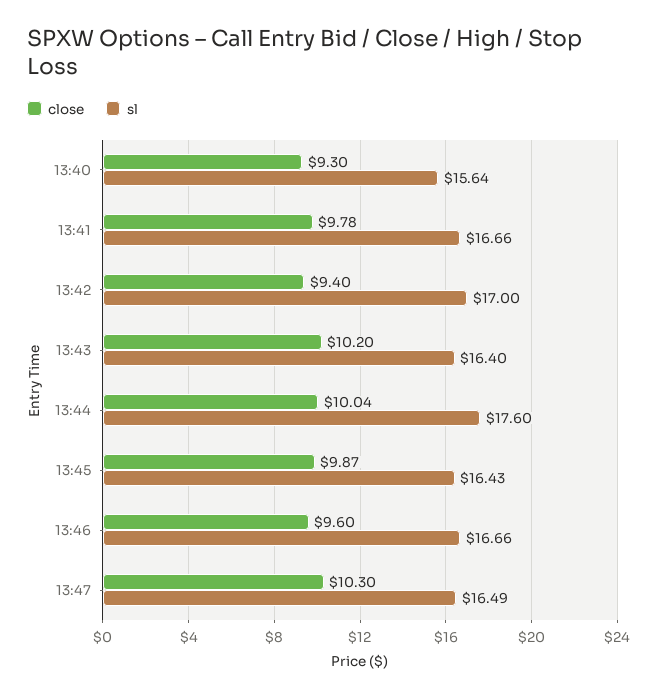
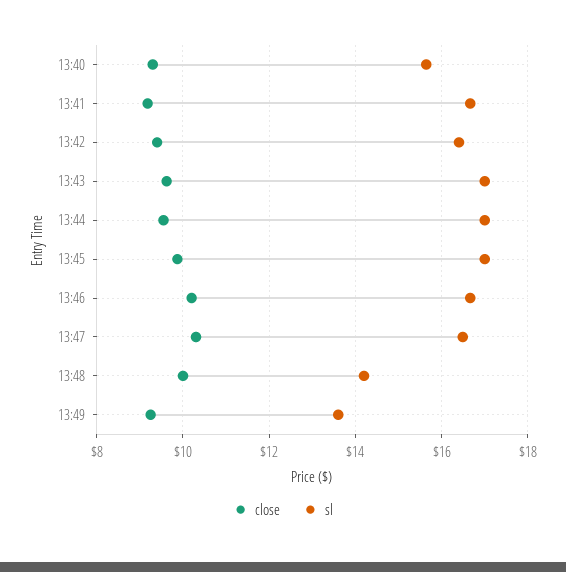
close, 13:41: 9.78 -> 9.2
sl, 13:42: 17 -> 16.4
close, 13:43: 10.2 -> 9.6
sl, 13:43: 16.4 -> 17
close, 13:44: 10.04 -> 9.6
sl, 13:44: 17.6 -> 17
sl, 13:45: 16.43 -> 17
close, 13:46: 9.6 -> 10.2
close, 13:48: none -> 10
sl, 13:48: none -> 14.2
close, 13:49: none -> 9.2
sl, 13:49: none -> 13.6

